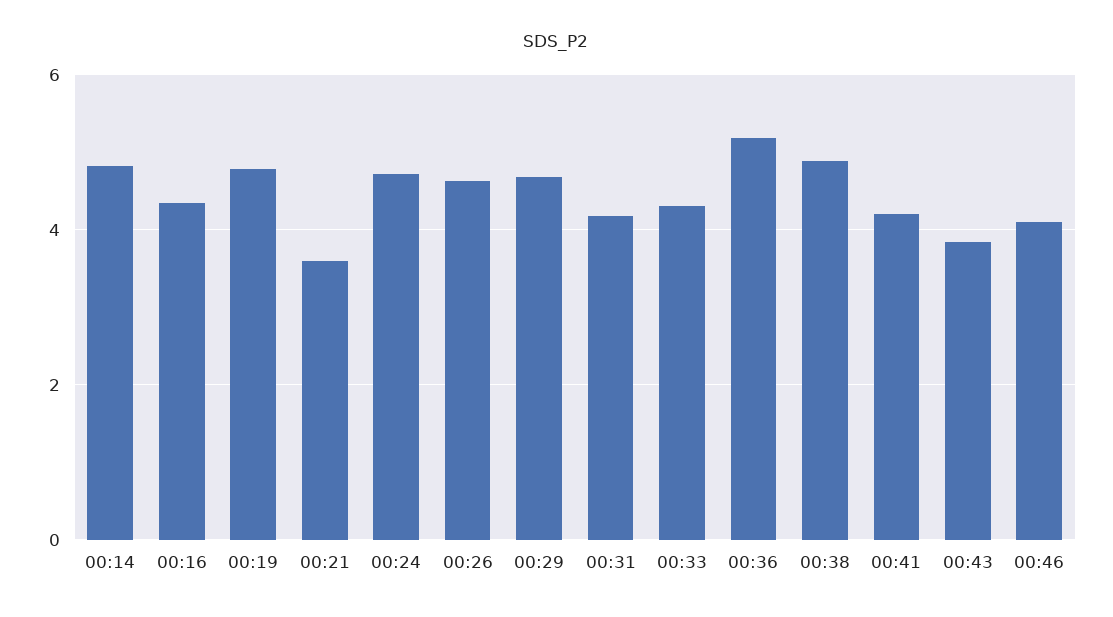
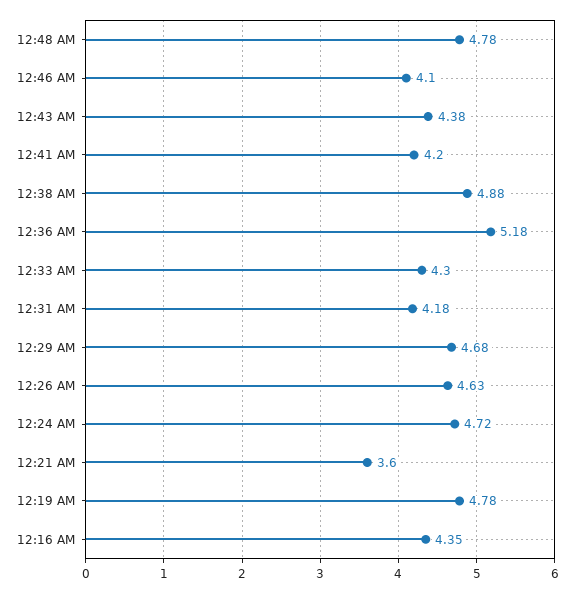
00:14: 4.8 -> none
00:43: 3.8 -> 4.38
12:48 AM: none -> 4.78

